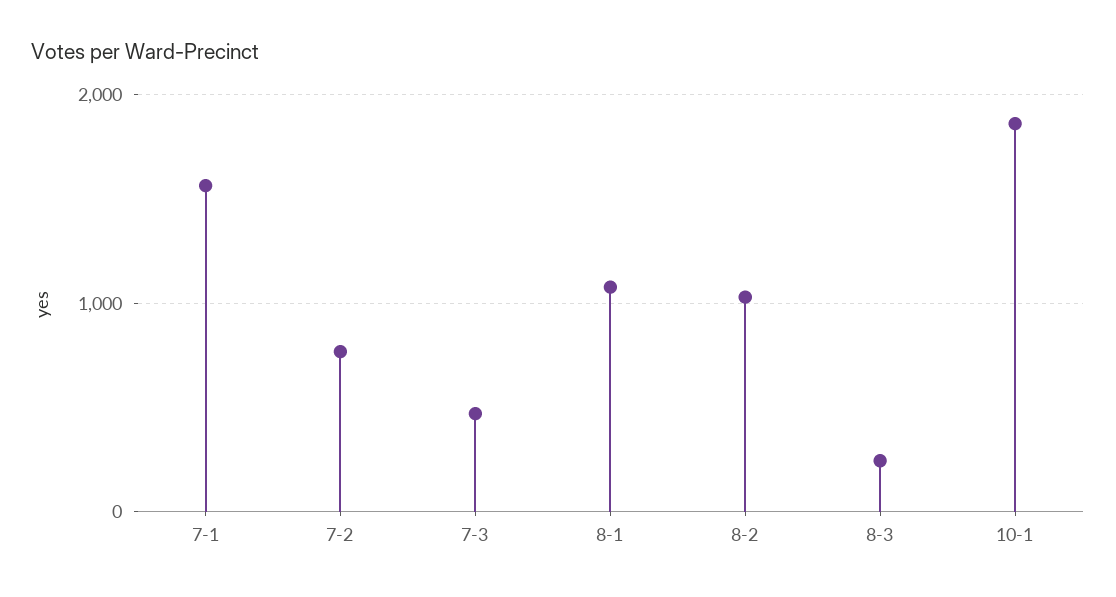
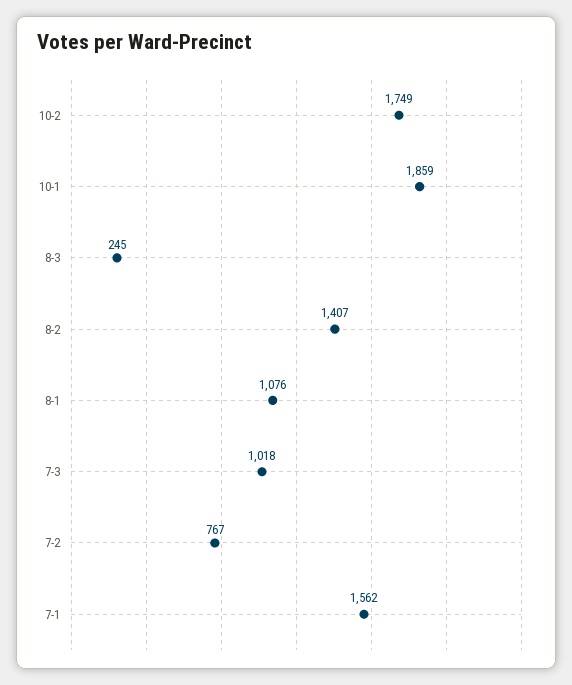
7-3: 500 -> 1018
8-2: 1000 -> 1407
10-2: none -> 1749

